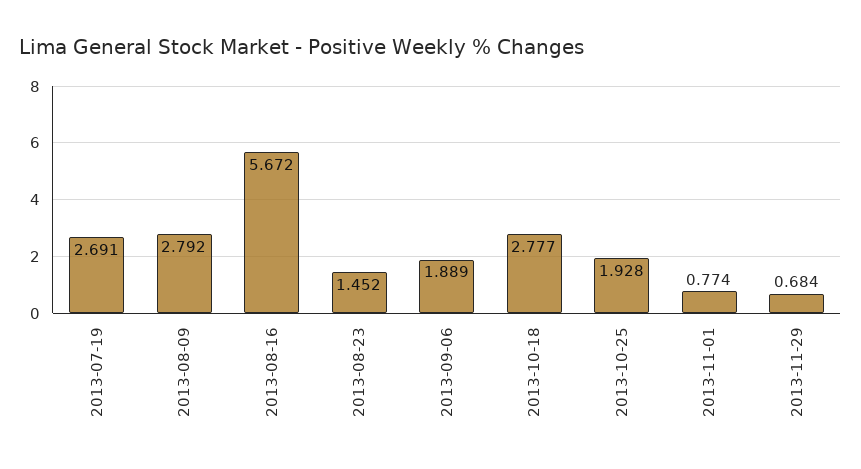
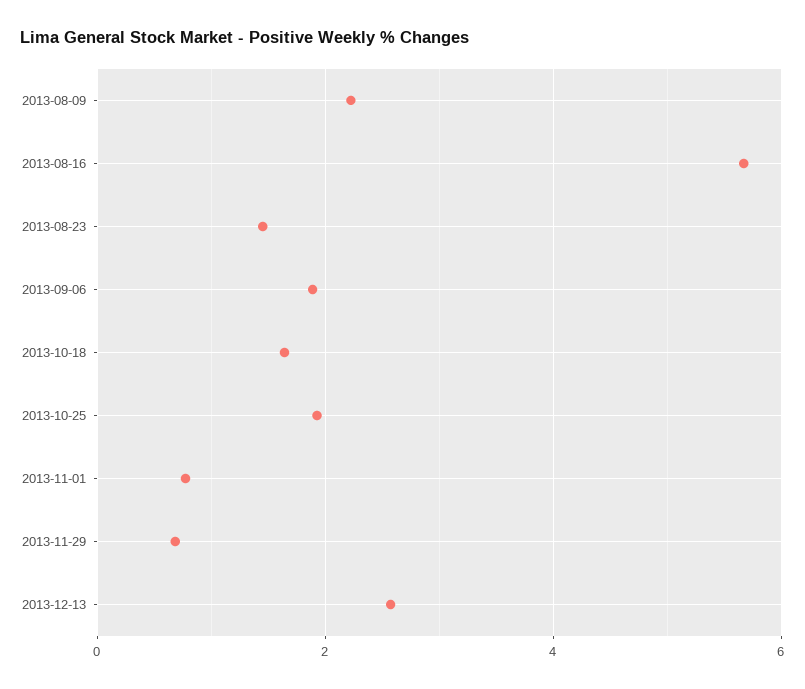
2013-07-19: 2.691 -> none
2013-08-09: 2.792 -> 2.2
2013-10-18: 2.777 -> 1.6
2013-12-13: none -> 2.6

